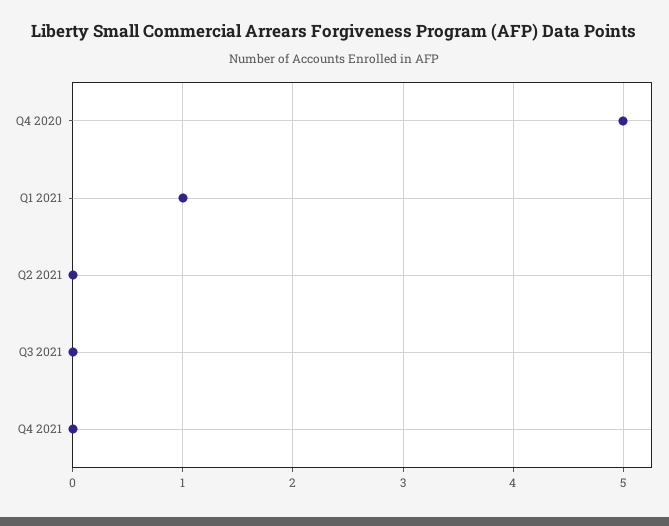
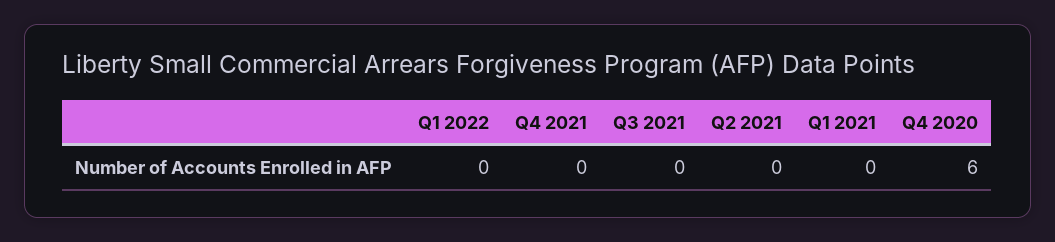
Q4 2020: 5 -> 6
Q1 2021: 1 -> 0
Q1 2022: none -> 0

